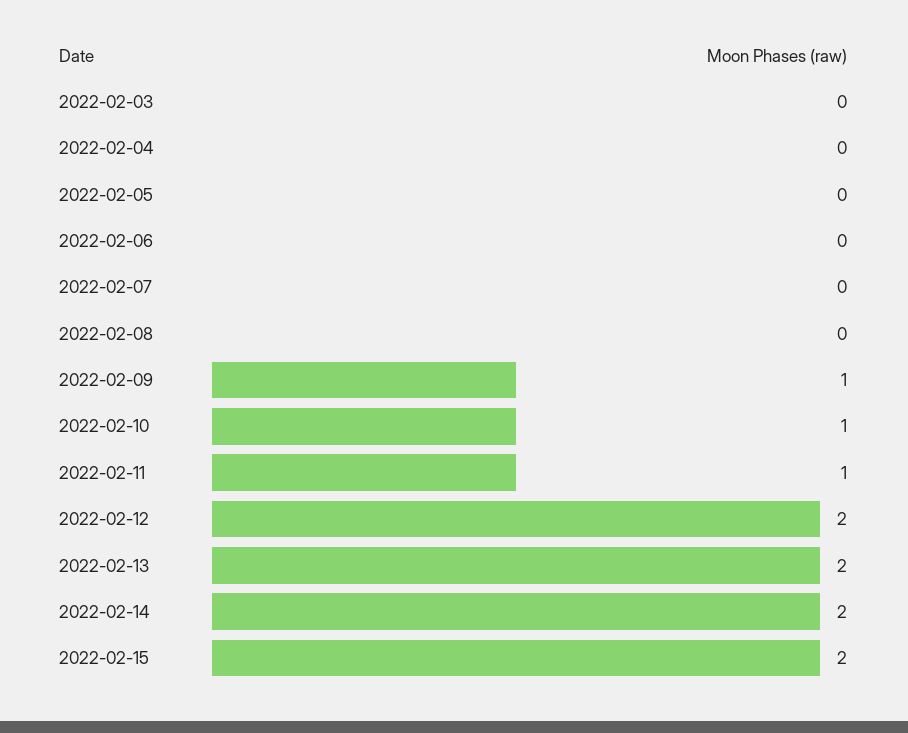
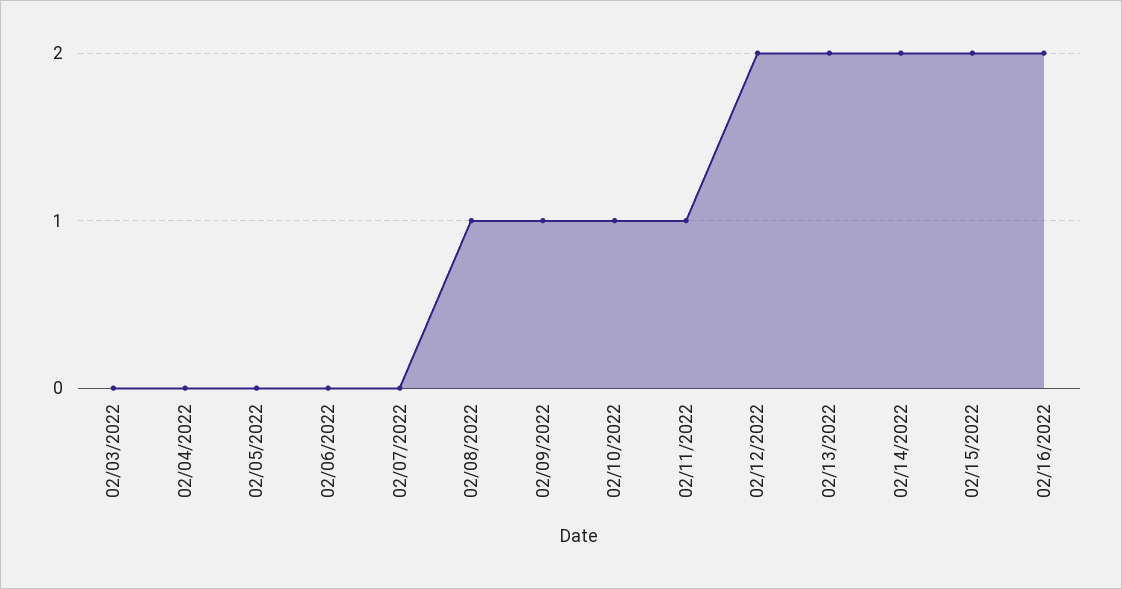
2022-02-08: 0 -> 1
02/16/2022: none -> 2

